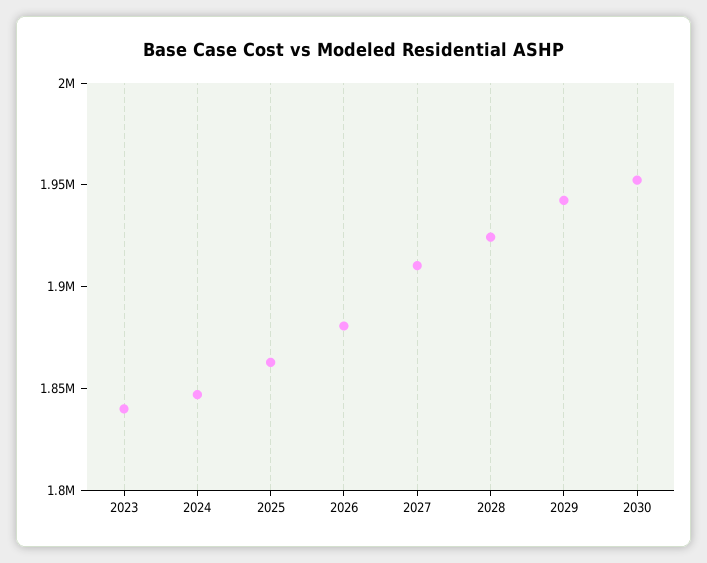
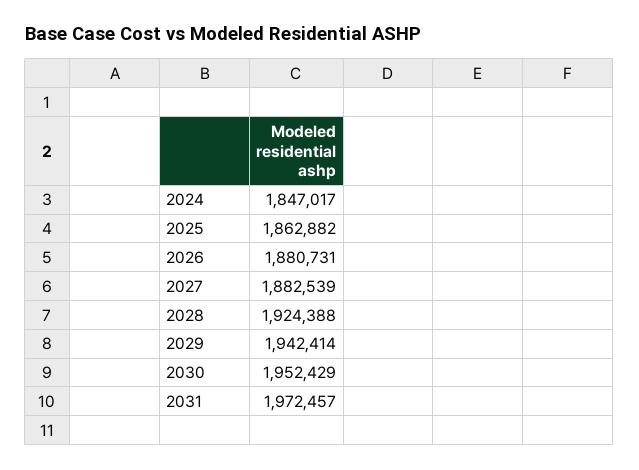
2023: 1840000 -> none
2027: 1910000 -> 1882539
2031: none -> 1972457

